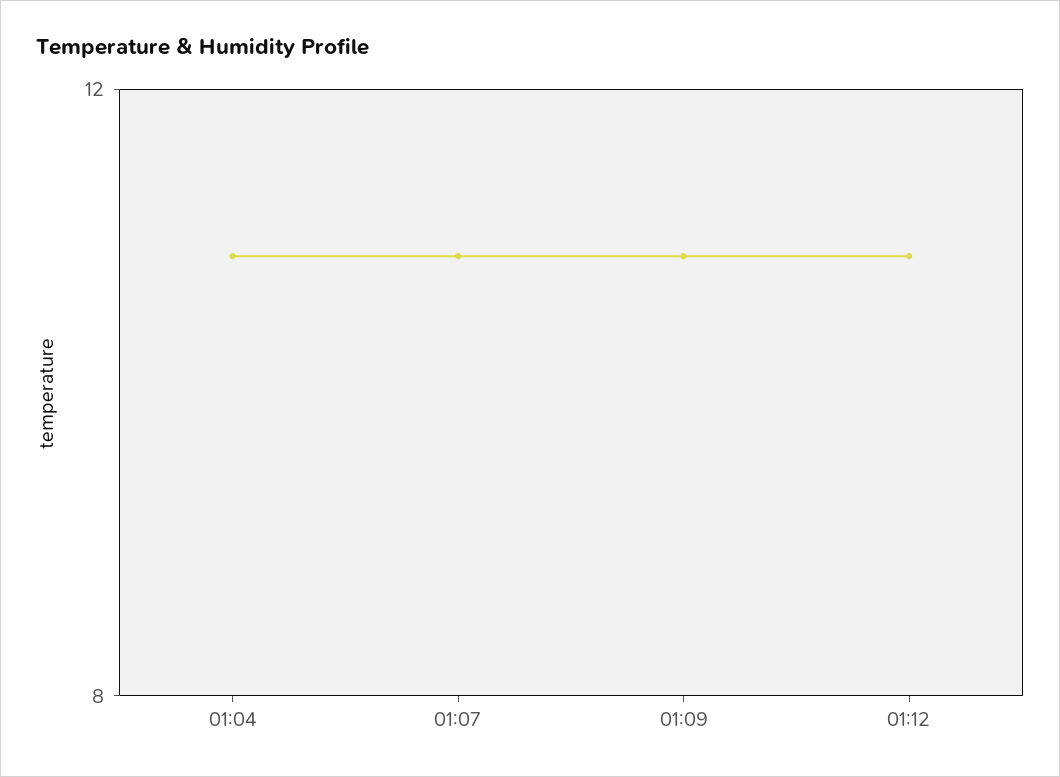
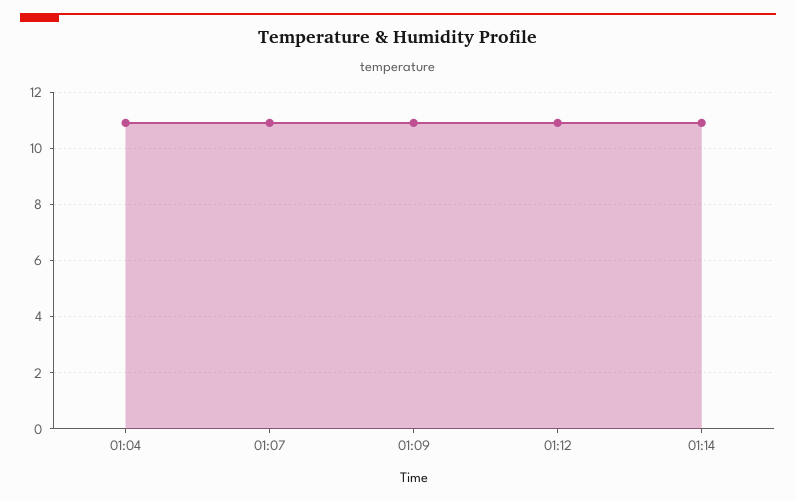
01:14: none -> 11

